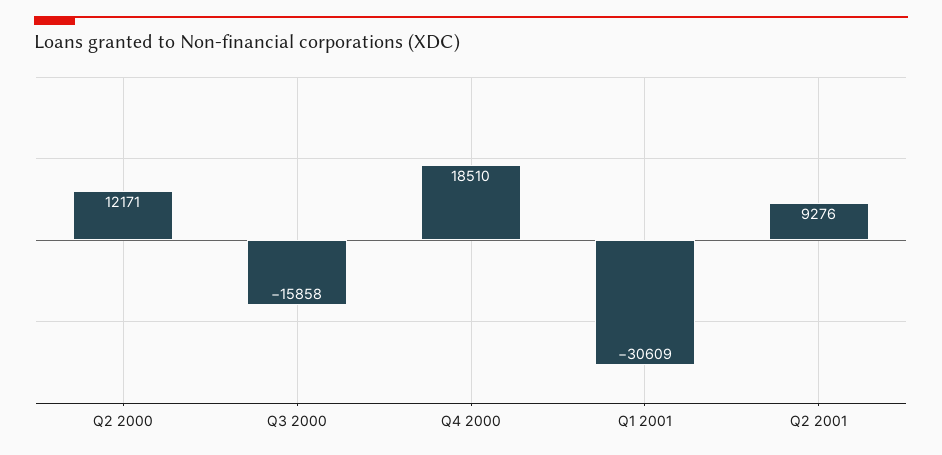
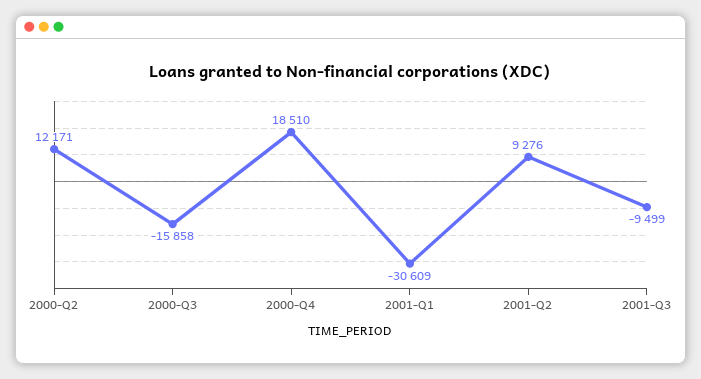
2001-Q3: none -> -9499

